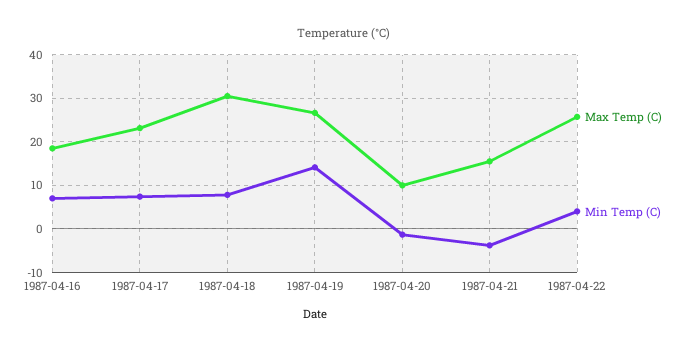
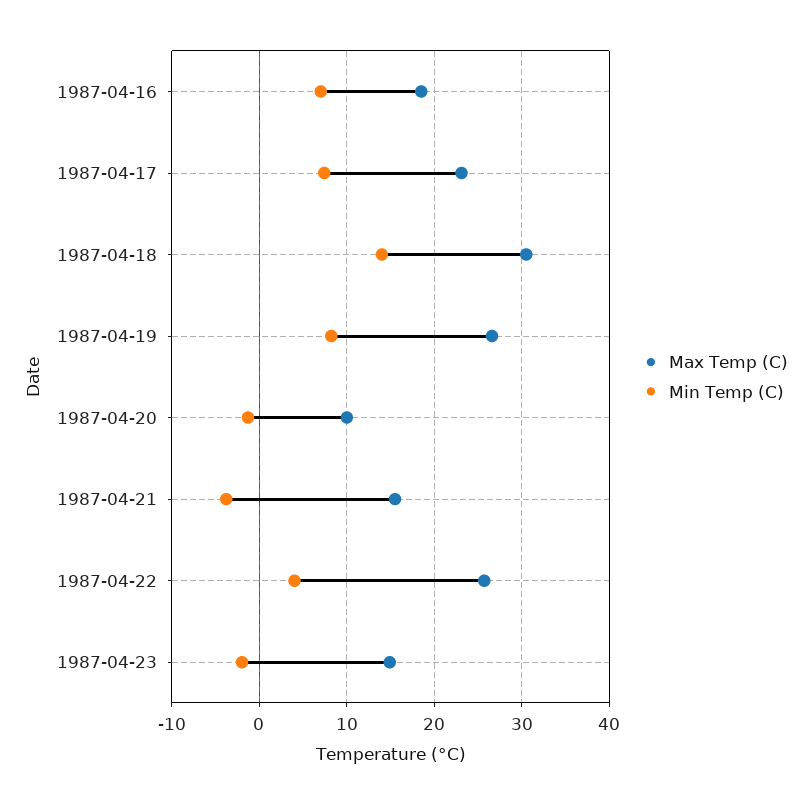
Min Temp (C), 1987-04-18: 8 -> 14
Min Temp (C), 1987-04-19: 14 -> 8
Max Temp (C), 1987-04-23: none -> 15
Min Temp (C), 1987-04-23: none -> -2

